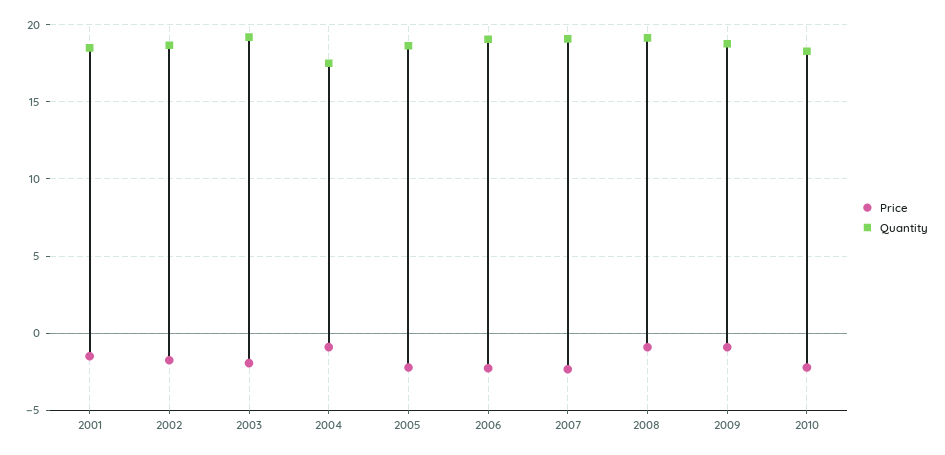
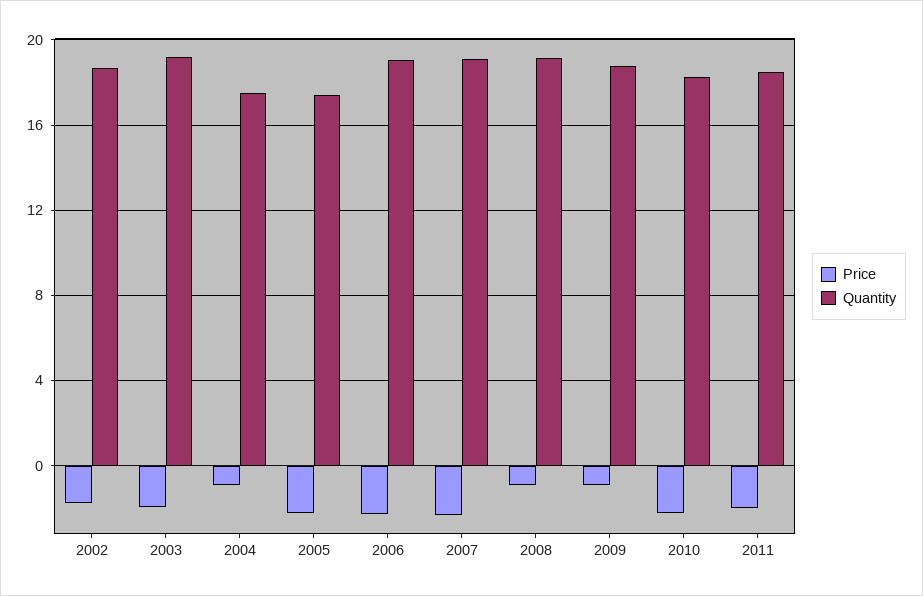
Price, 2001: -1.5 -> none
Quantity, 2001: 18.5 -> none
Quantity, 2005: 18.5 -> 17.5
Price, 2011: none -> -2
Quantity, 2011: none -> 18.5

